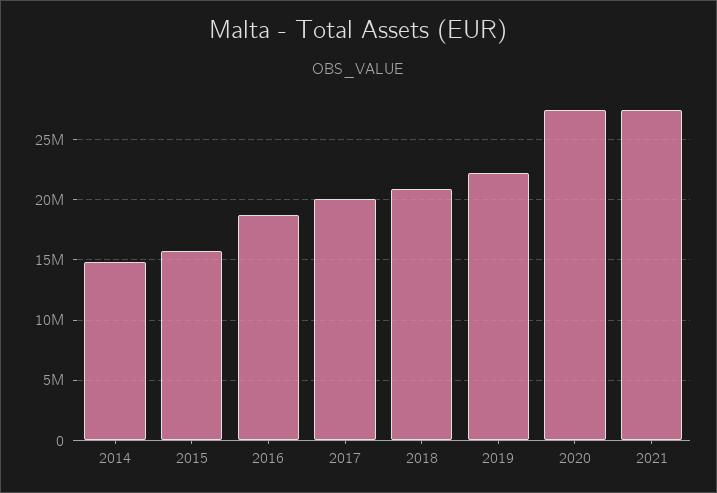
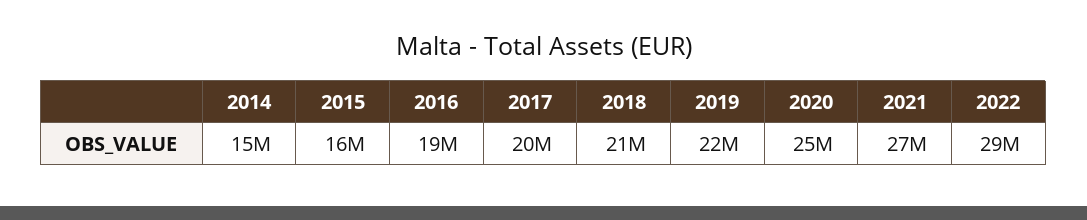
2020: 27500000 -> 25000000
2022: none -> 29000000

